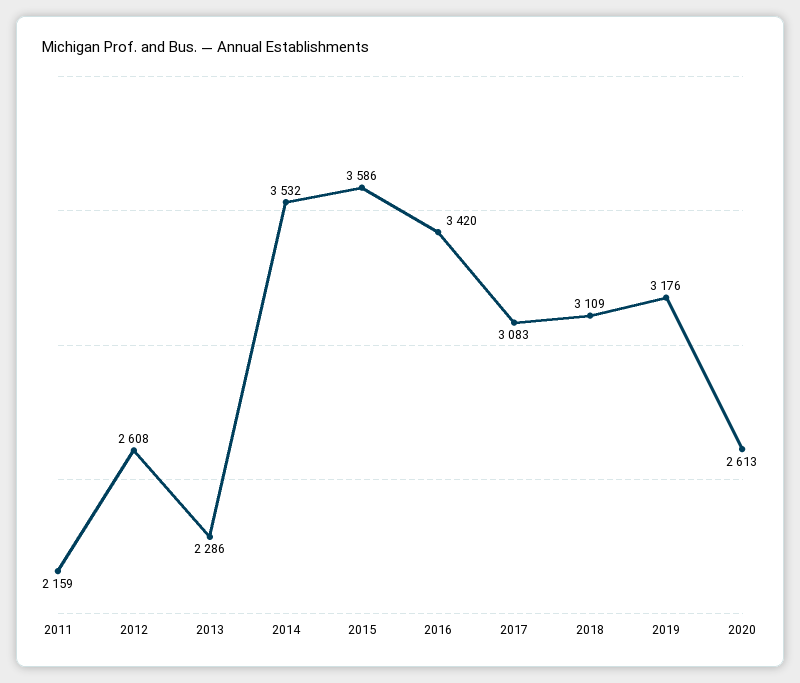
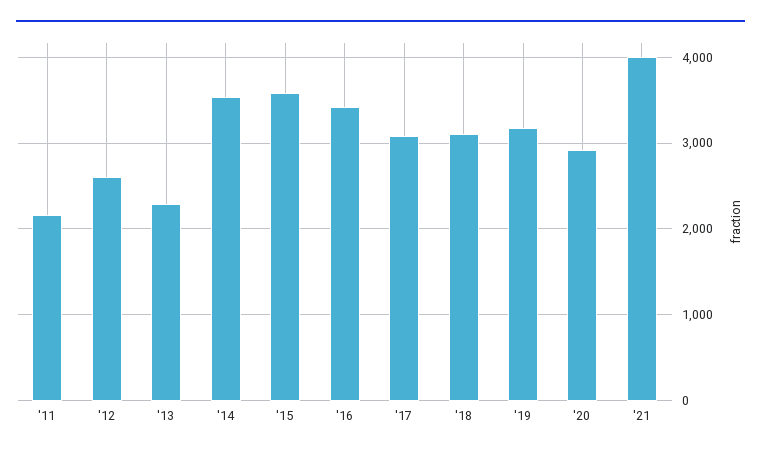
2020: 2613 -> 2900
'21: none -> 4000

